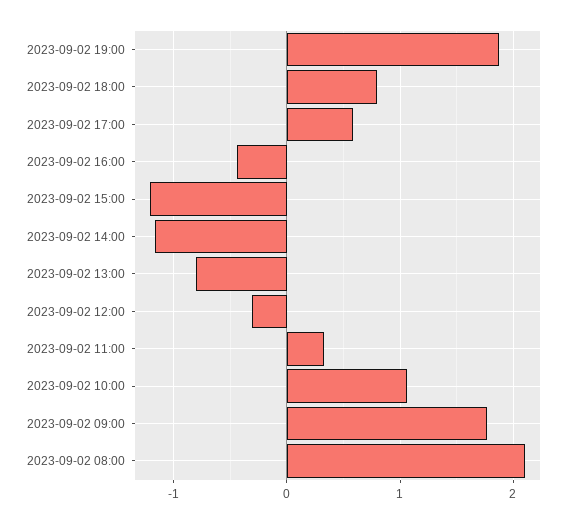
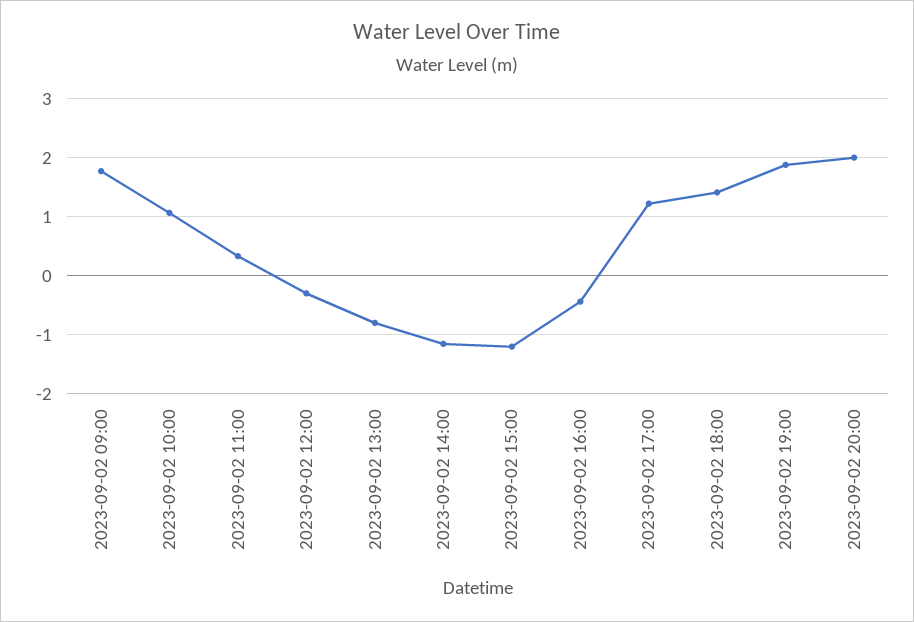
2023-09-02 18:00: 0.8 -> 1.4
2023-09-02 17:00: 0.6 -> 1.2
2023-09-02 08:00: 2.1 -> none
2023-09-02 20:00: none -> 2

